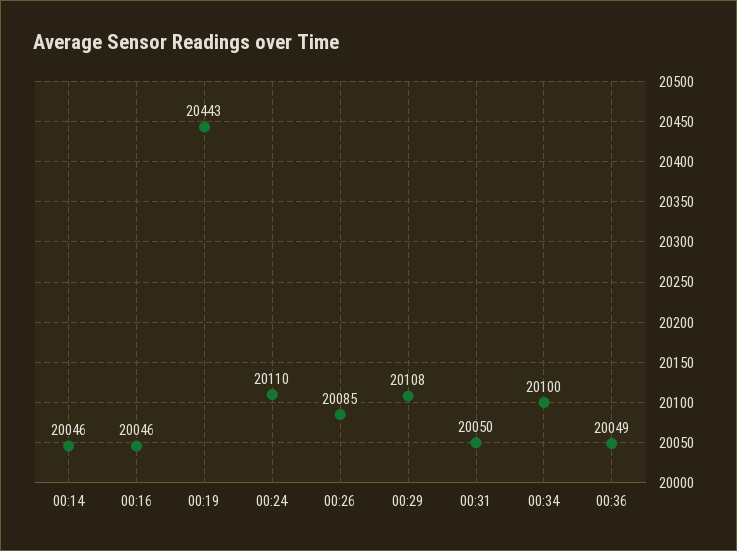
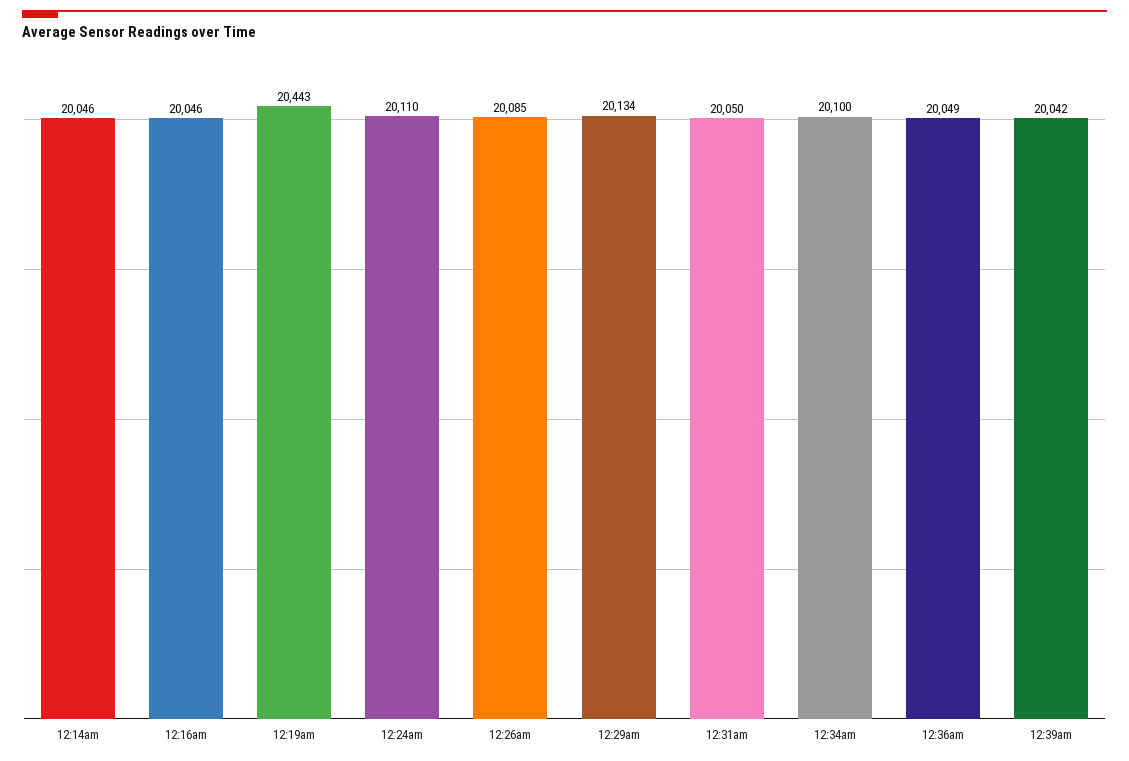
00:29: 20108 -> 20134
12:39am: none -> 20042

